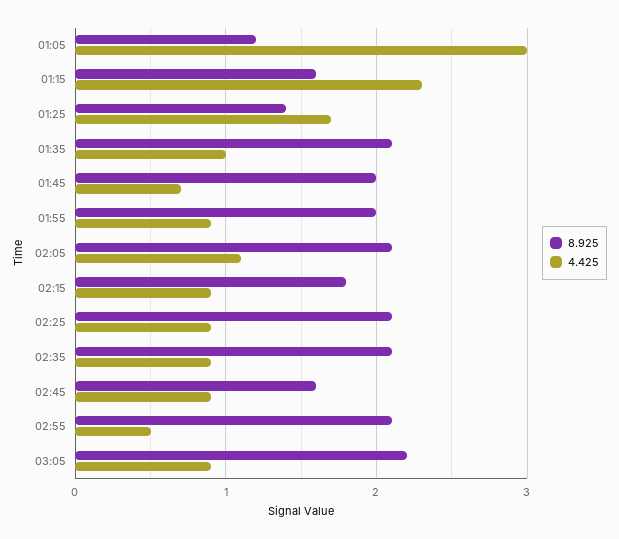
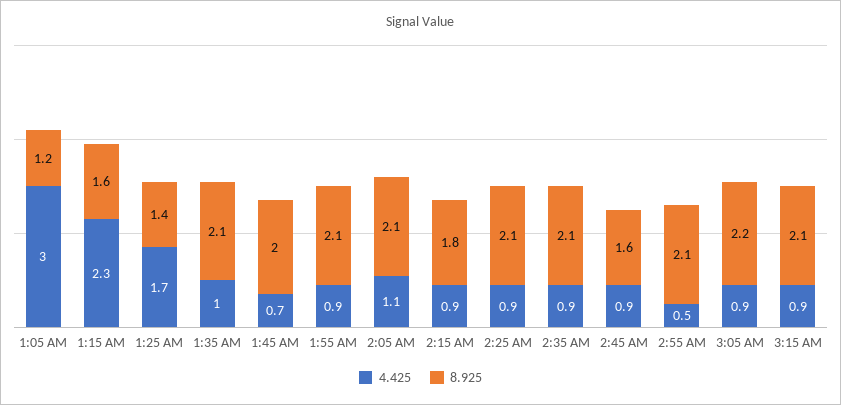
8.925, 01:55: 2 -> 2.1
4.425, 3:15 AM: none -> 0.9
8.925, 3:15 AM: none -> 2.1

